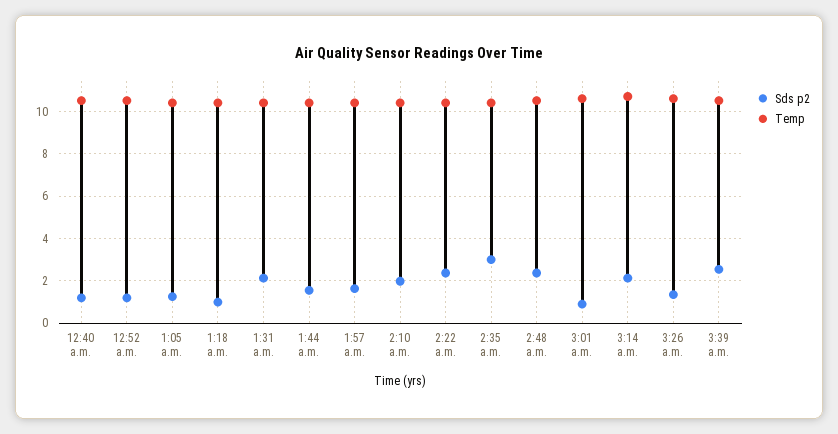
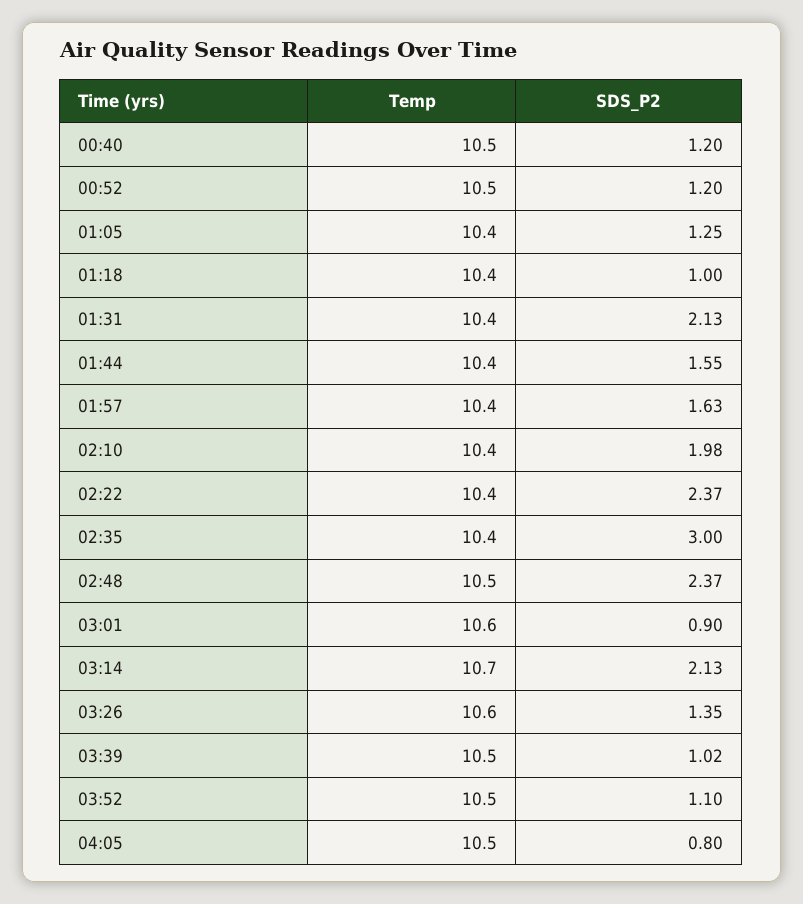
Sds p2, 3:39 a.m.: 2.5 -> 1.02
Temp, 03:52: none -> 10.5
Sds p2, 03:52: none -> 1.1
Temp, 04:05: none -> 10.5
Sds p2, 04:05: none -> 0.8

